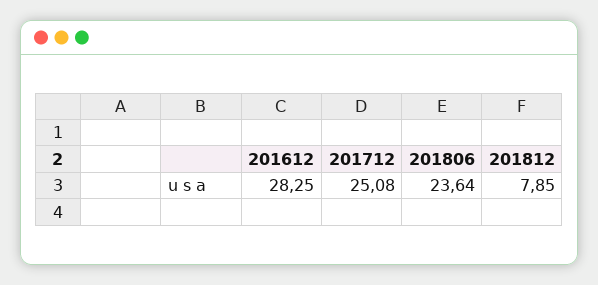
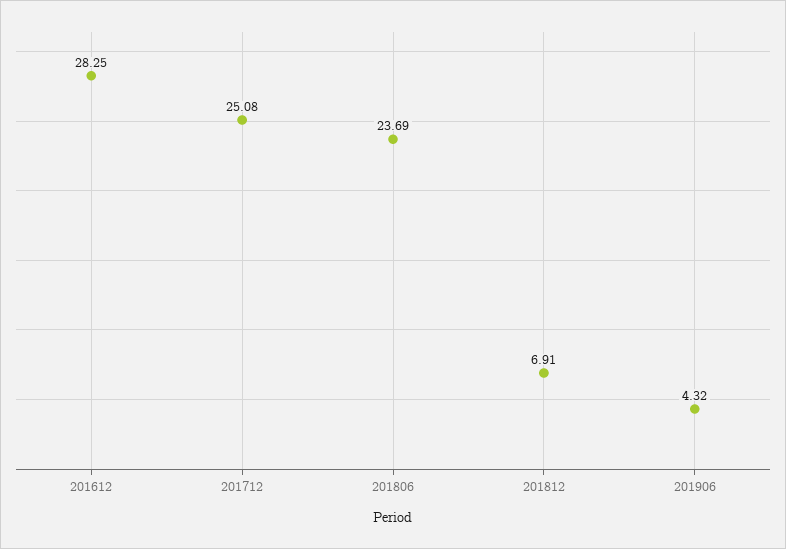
201806: 23.64 -> 23.69
201812: 7.85 -> 6.91
201906: none -> 4.32

